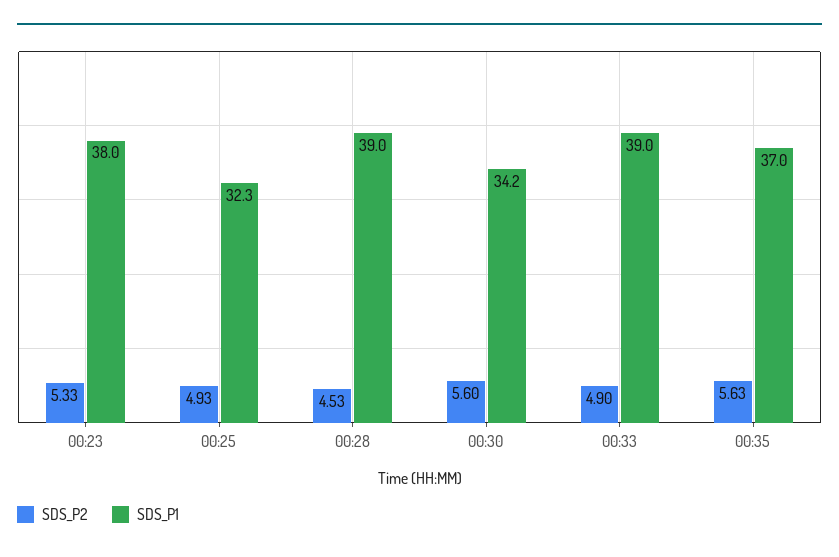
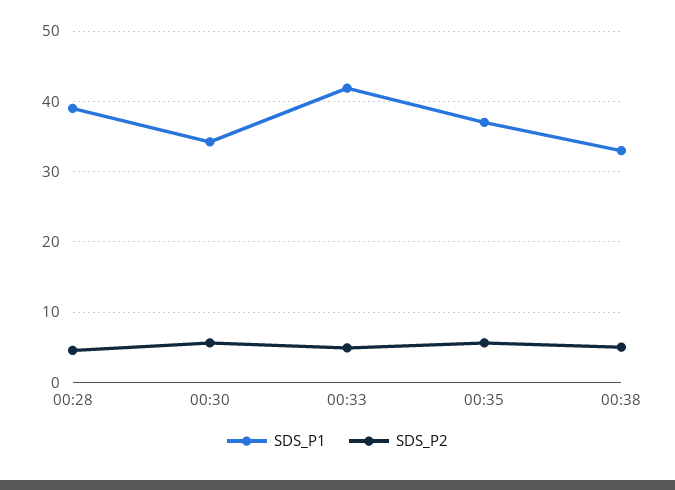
SDS_P2, 00:23: 5.33 -> none
SDS_P1, 00:23: 38 -> none
SDS_P2, 00:25: 4.93 -> none
SDS_P1, 00:25: 32.3 -> none
SDS_P1, 00:33: 39 -> 42
SDS_P1, 00:38: none -> 33
SDS_P2, 00:38: none -> 5

